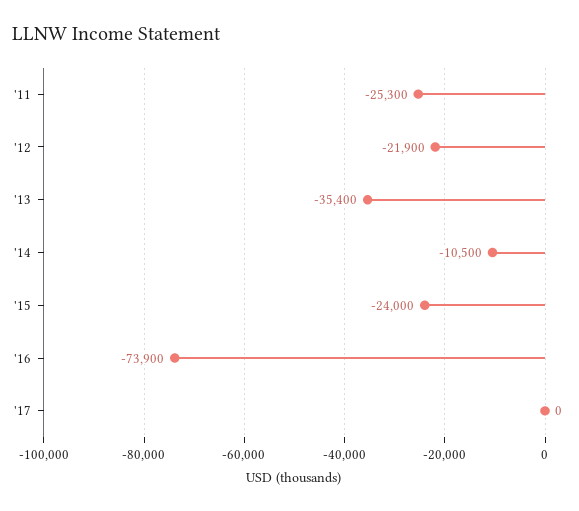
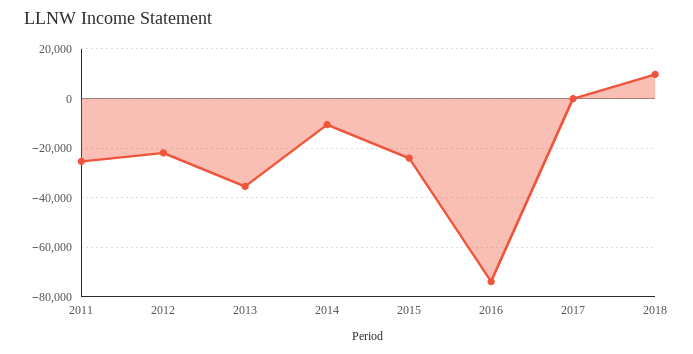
2018: none -> 10000

